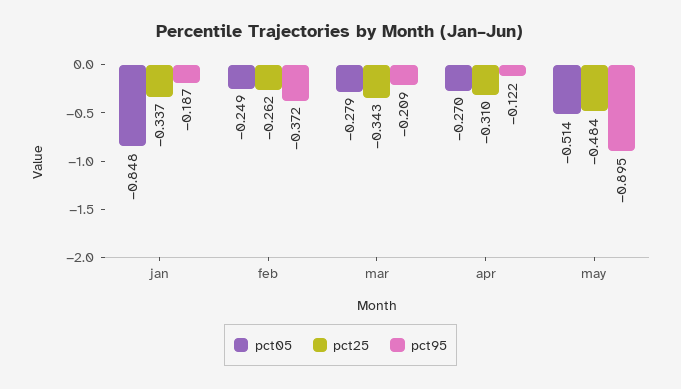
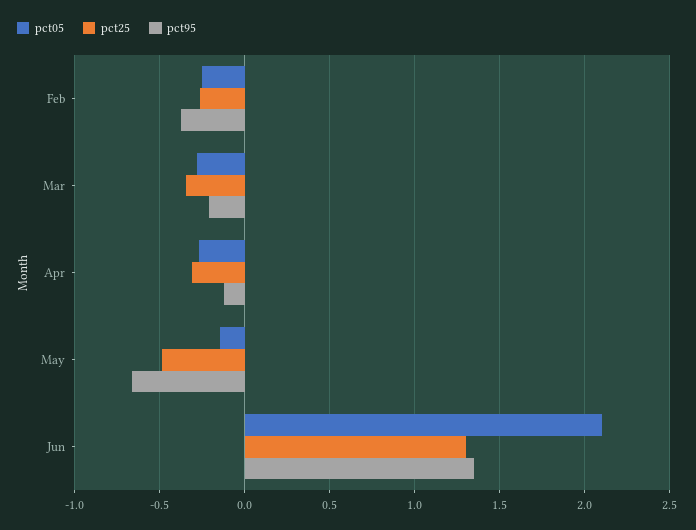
pct05, jan: -0.848 -> none
pct25, jan: -0.337 -> none
pct95, jan: -0.187 -> none
pct05, may: -0.514 -> -0.15
pct95, may: -0.895 -> -0.65
pct05, Jun: none -> 2.1
pct25, Jun: none -> 1.3
pct95, Jun: none -> 1.35

